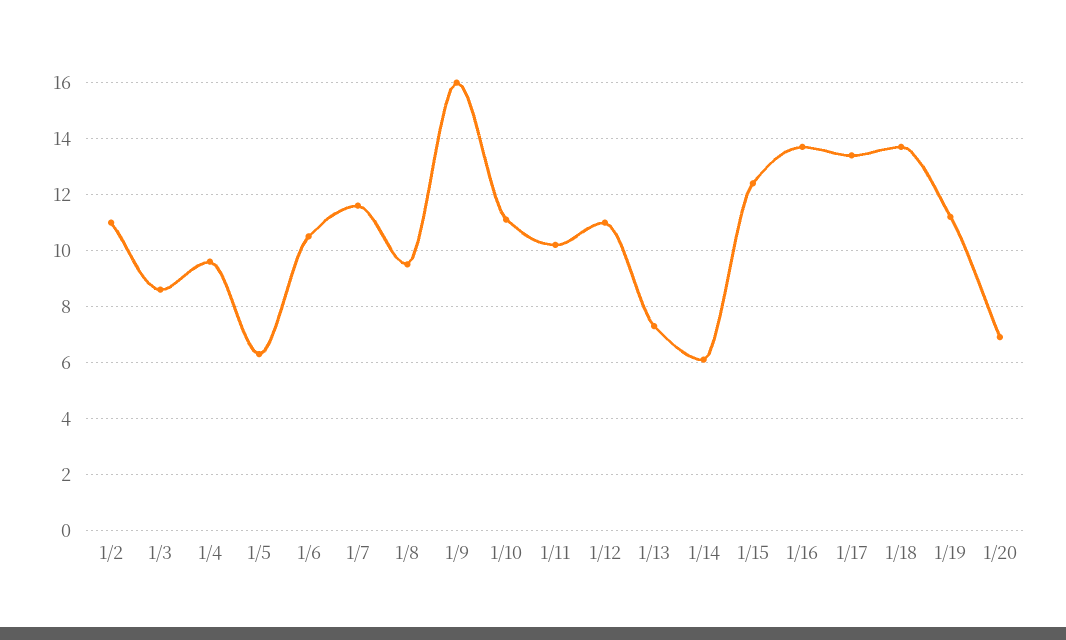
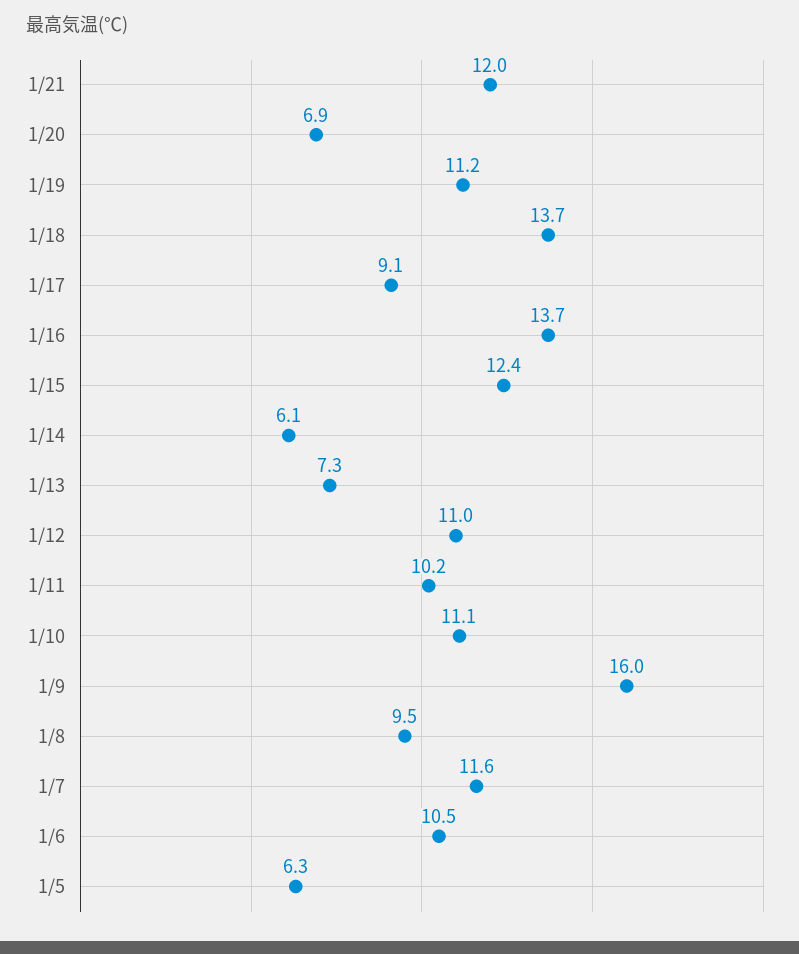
1/2: 11 -> none
1/3: 8.5 -> none
1/4: 9.5 -> none
1/17: 13.5 -> 9.1
1/21: none -> 12

